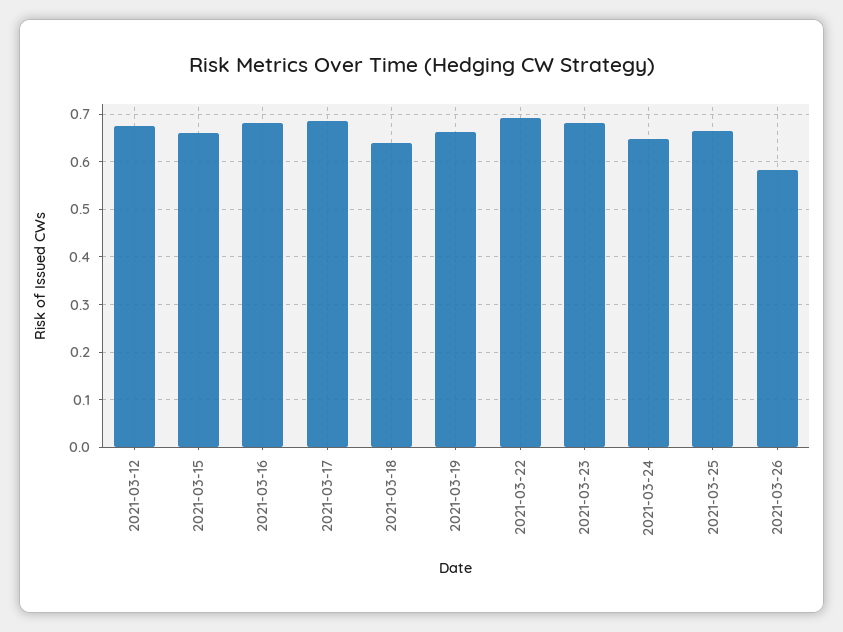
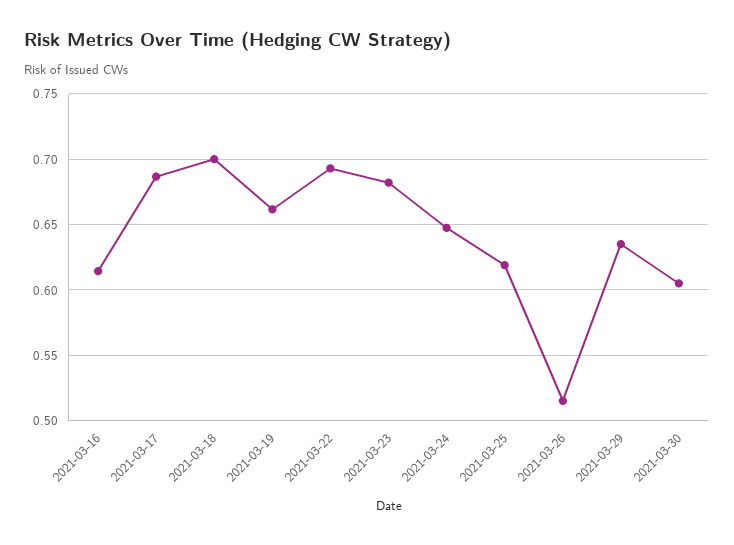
2021-03-12: 0.68 -> none
2021-03-15: 0.66 -> none
2021-03-16: 0.68 -> 0.615
2021-03-18: 0.64 -> 0.7
2021-03-25: 0.66 -> 0.62
2021-03-26: 0.58 -> 0.515
2021-03-29: none -> 0.635
2021-03-30: none -> 0.605

